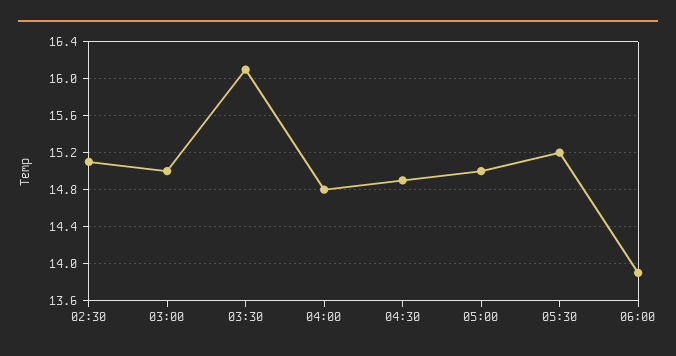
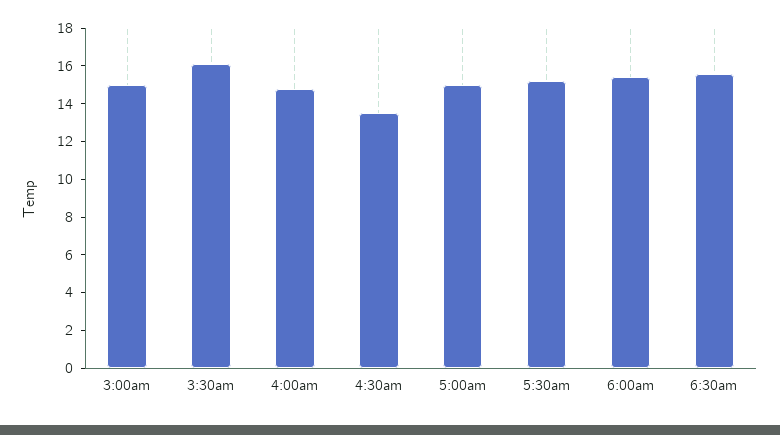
02:30: 15.1 -> none
04:30: 14.9 -> 13.5
06:00: 13.9 -> 15.5
6:30am: none -> 15.5

